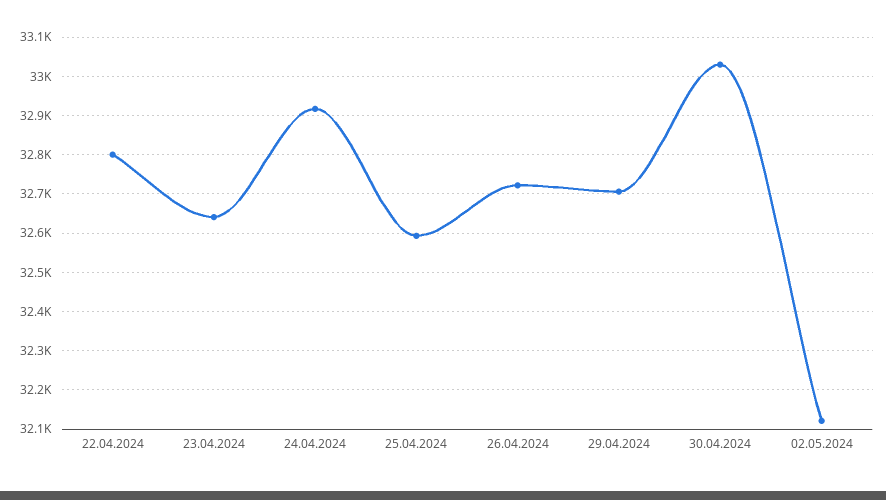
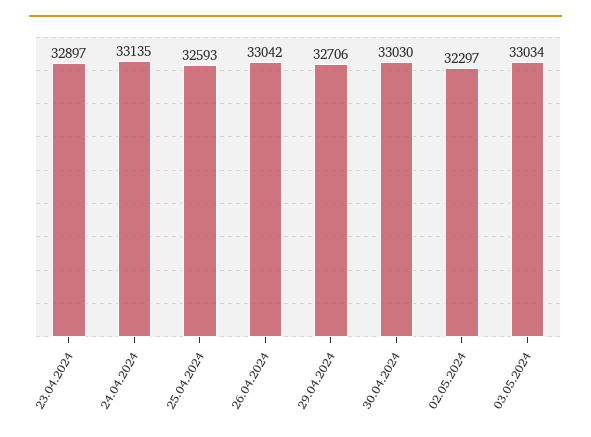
22.04.2024: 32800 -> none
23.04.2024: 32640 -> 32897
24.04.2024: 32920 -> 33135
26.04.2024: 32720 -> 33042
02.05.2024: 32120 -> 32297
03.05.2024: none -> 33034

